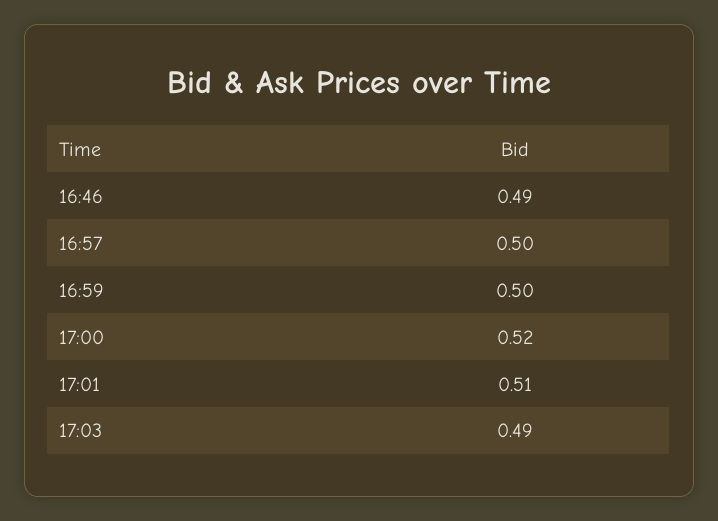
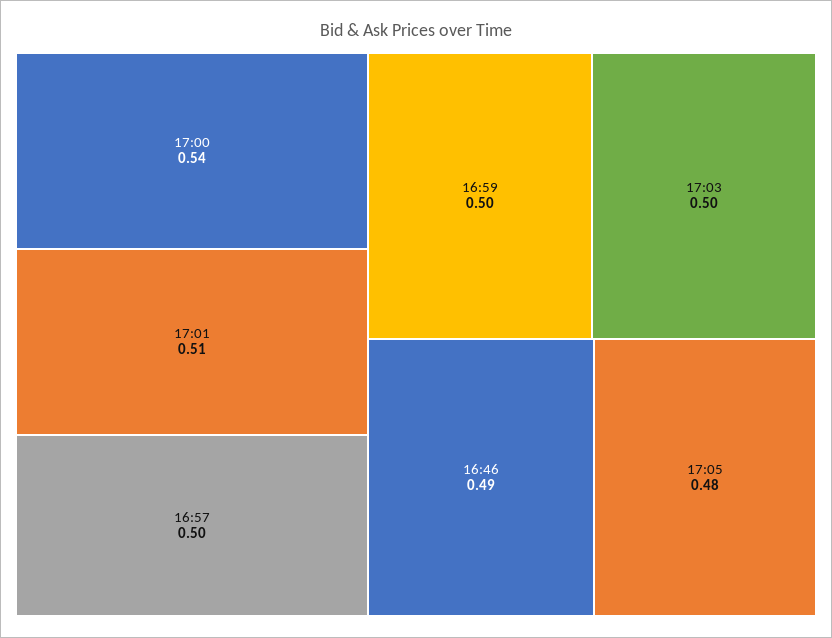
17:00: 0.52 -> 0.54
17:03: 0.49 -> 0.5
17:05: none -> 0.48

